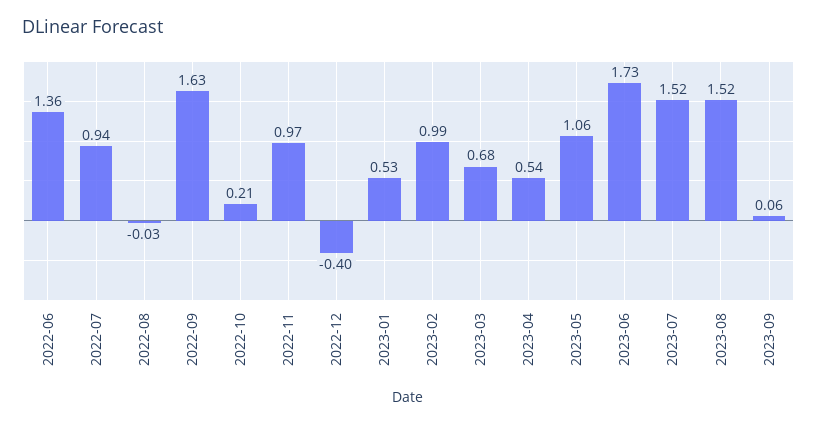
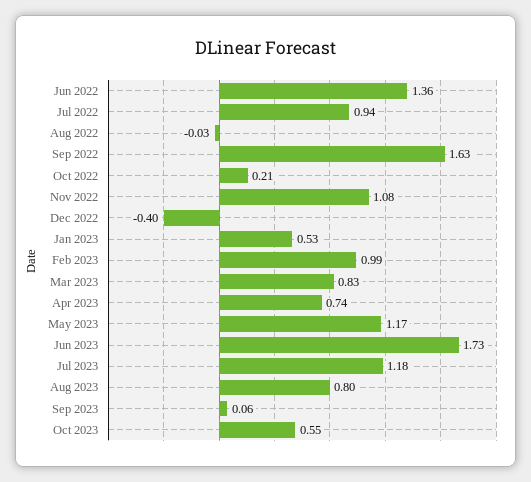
2022-11: 0.97 -> 1.08
2023-03: 0.68 -> 0.83
2023-04: 0.54 -> 0.74
2023-05: 1.06 -> 1.17
2023-07: 1.52 -> 1.18
2023-08: 1.52 -> 0.8
Oct 2023: none -> 0.55

